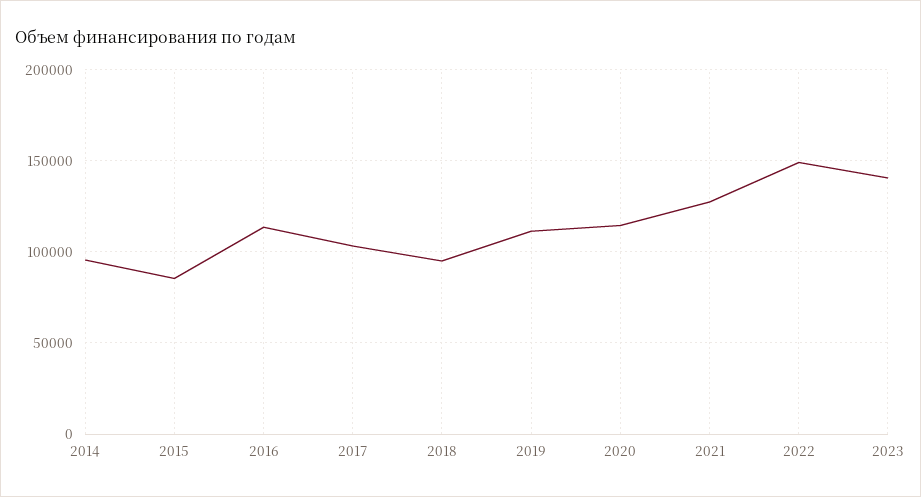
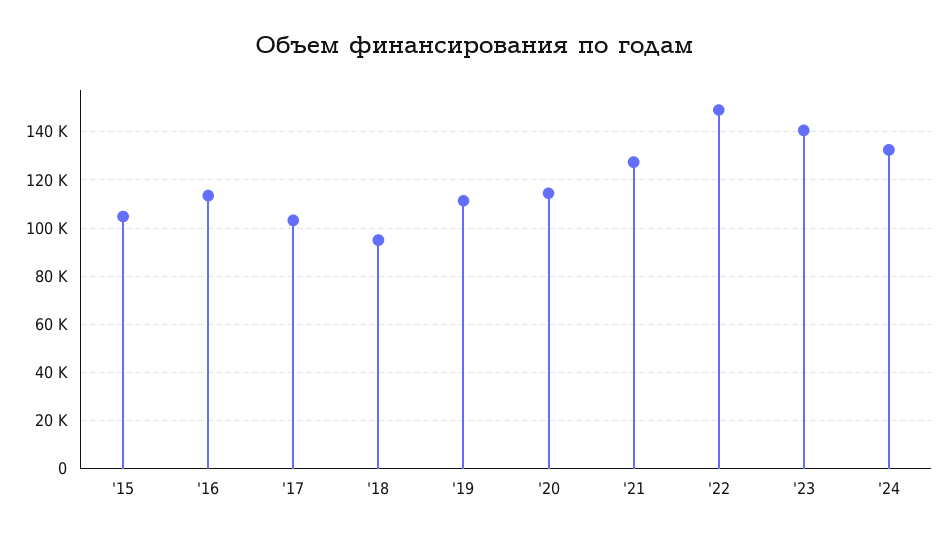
2014: 95000 -> none
2015: 85000 -> 105000
'24: none -> 132500

